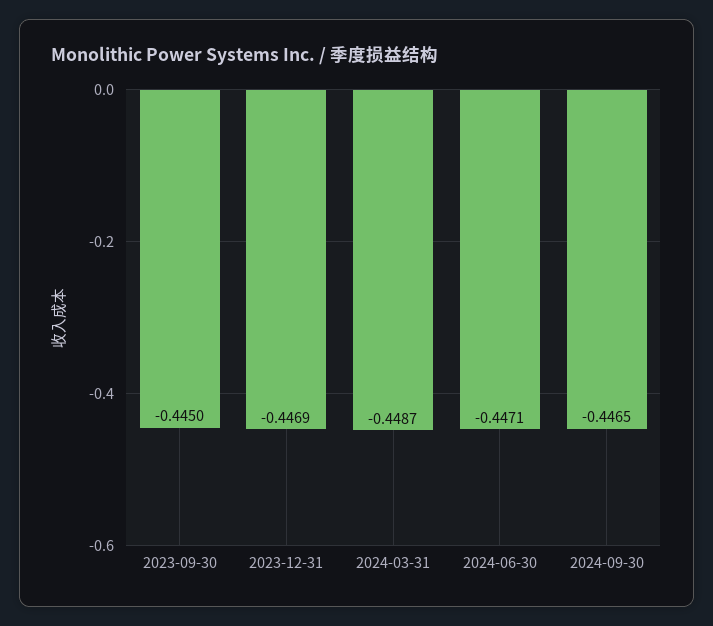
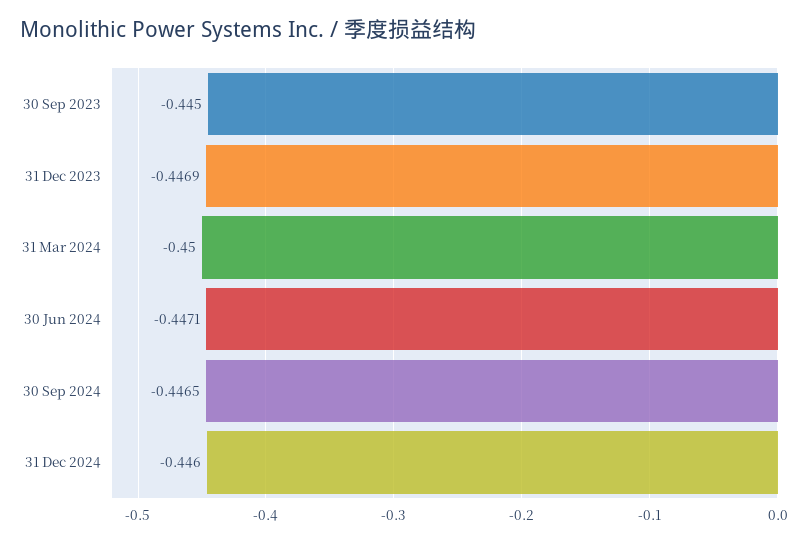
2024-03-31: -0.4487 -> -0.45
31 Dec 2024: none -> -0.446

